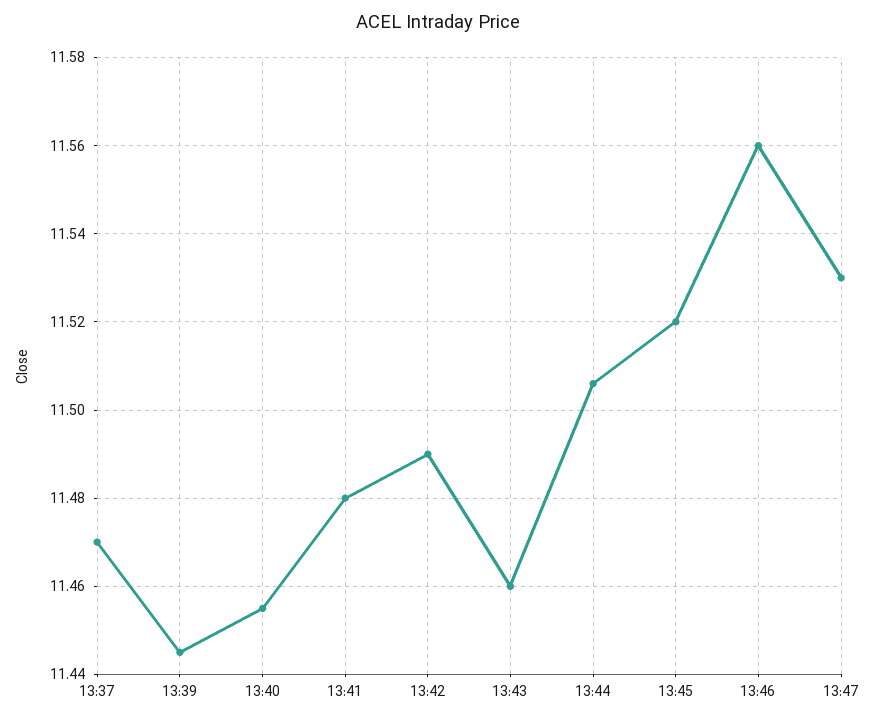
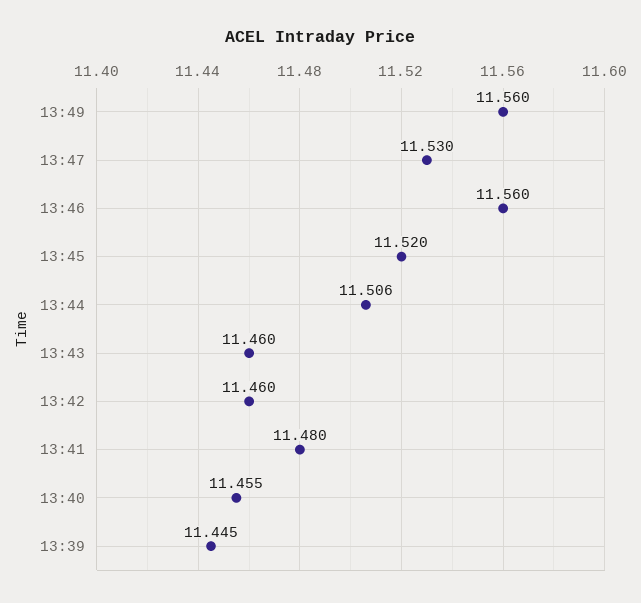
13:37: 11.47 -> none
13:42: 11.49 -> 11.46
13:49: none -> 11.56

